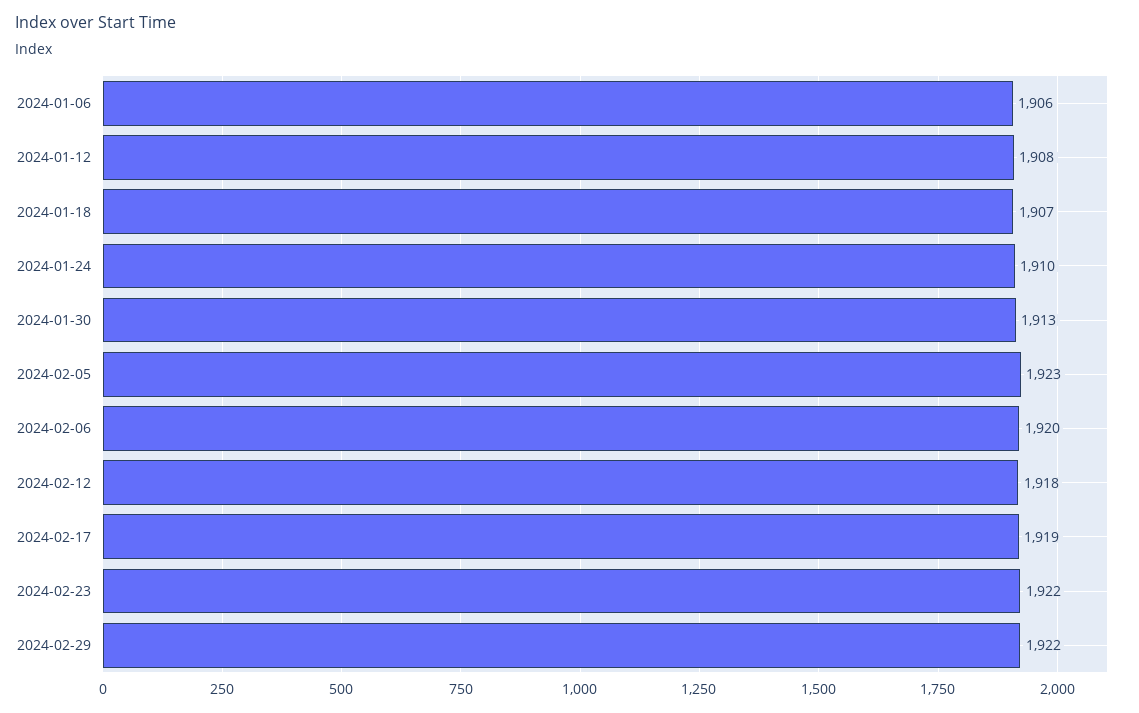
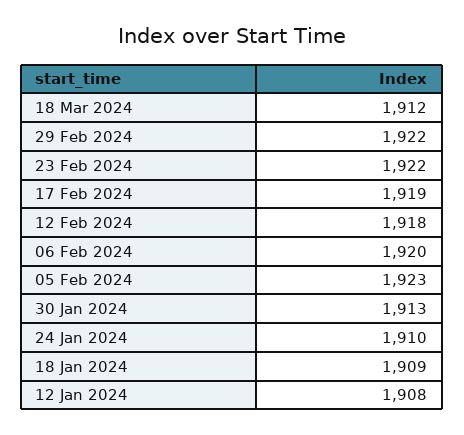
2024-01-06: 1906 -> none
2024-01-18: 1907 -> 1909
18 Mar 2024: none -> 1912

